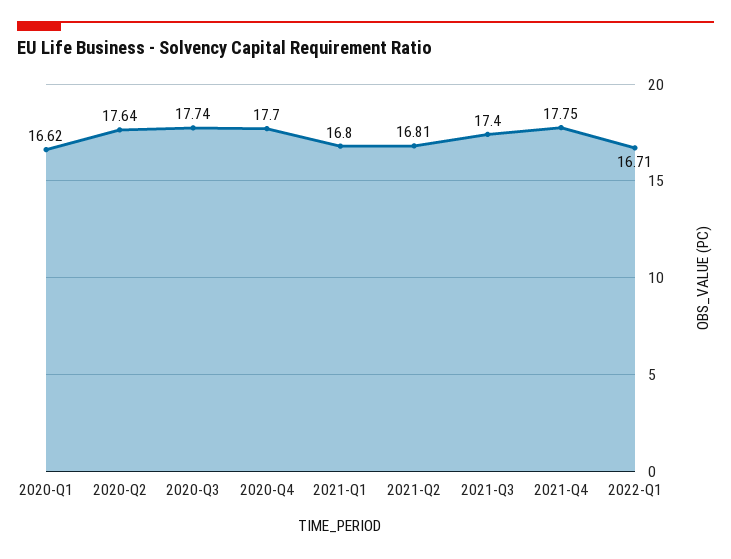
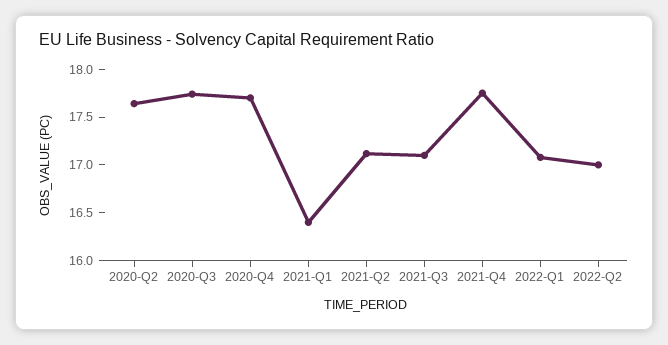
2020-Q1: 16.62 -> none
2021-Q1: 16.8 -> 16.4
2021-Q2: 16.81 -> 17.1
2021-Q3: 17.4 -> 17.1
2022-Q1: 16.71 -> 17.1
2022-Q2: none -> 17

